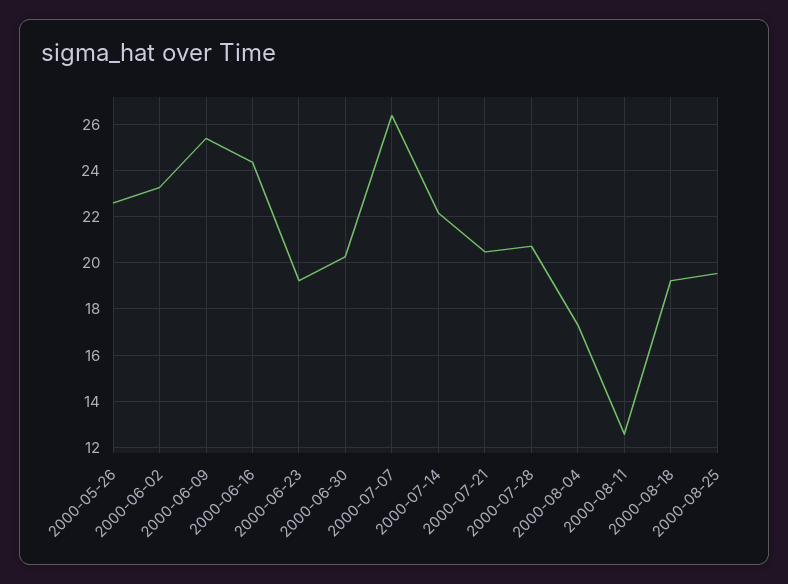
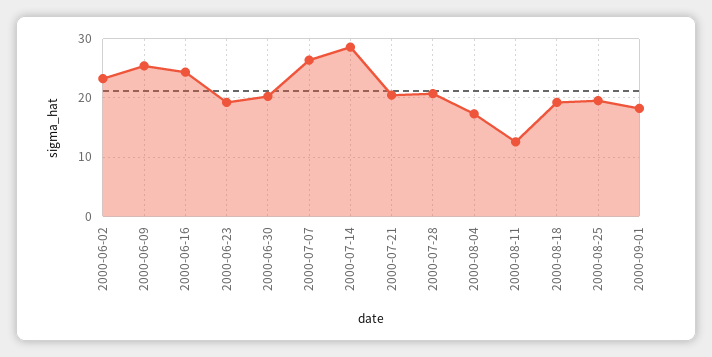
2000-05-26: 22.5 -> none
2000-07-14: 22 -> 28
2000-09-01: none -> 18

